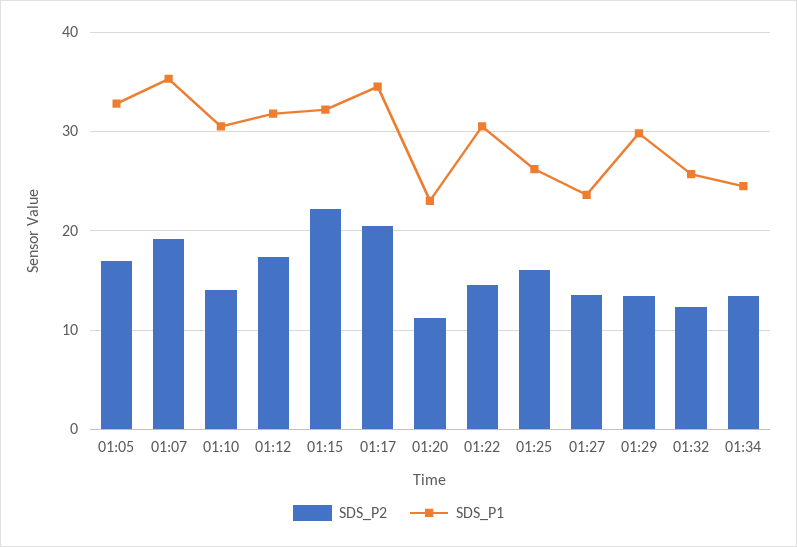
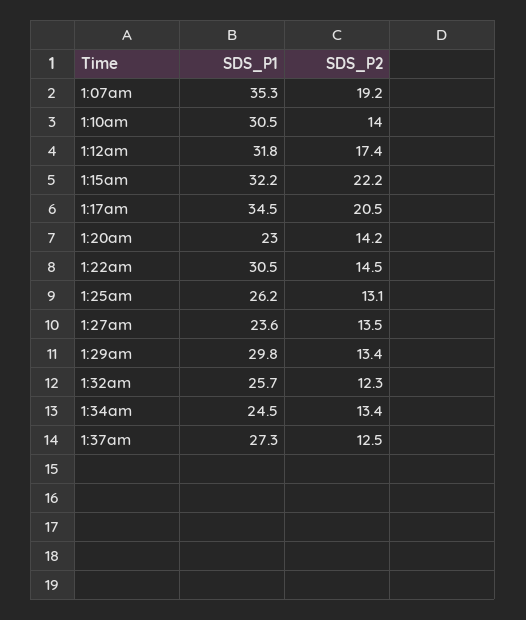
SDS_P2, 01:05: 17 -> none
SDS_P1, 01:05: 33 -> none
SDS_P2, 01:20: 11 -> 14.2
SDS_P2, 01:25: 16 -> 13.1
SDS_P1, 1:37am: none -> 27.3
SDS_P2, 1:37am: none -> 12.5

